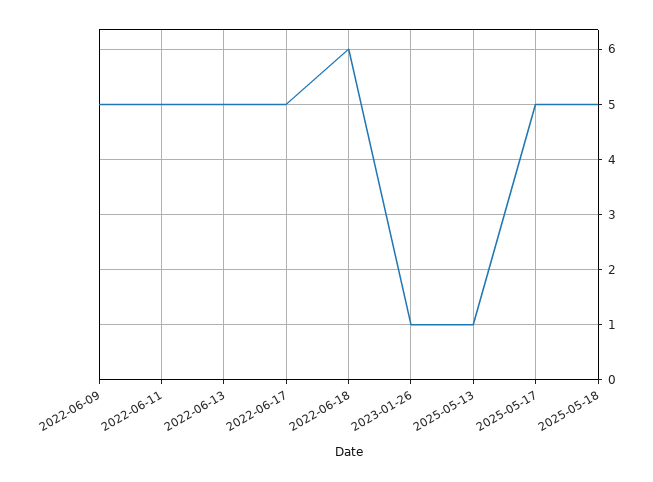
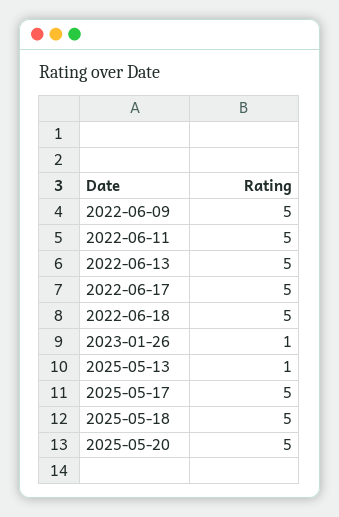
2022-06-18: 6 -> 5
2025-05-20: none -> 5

